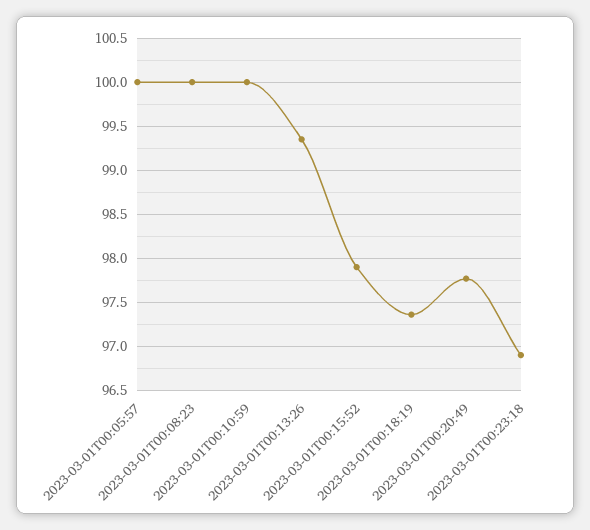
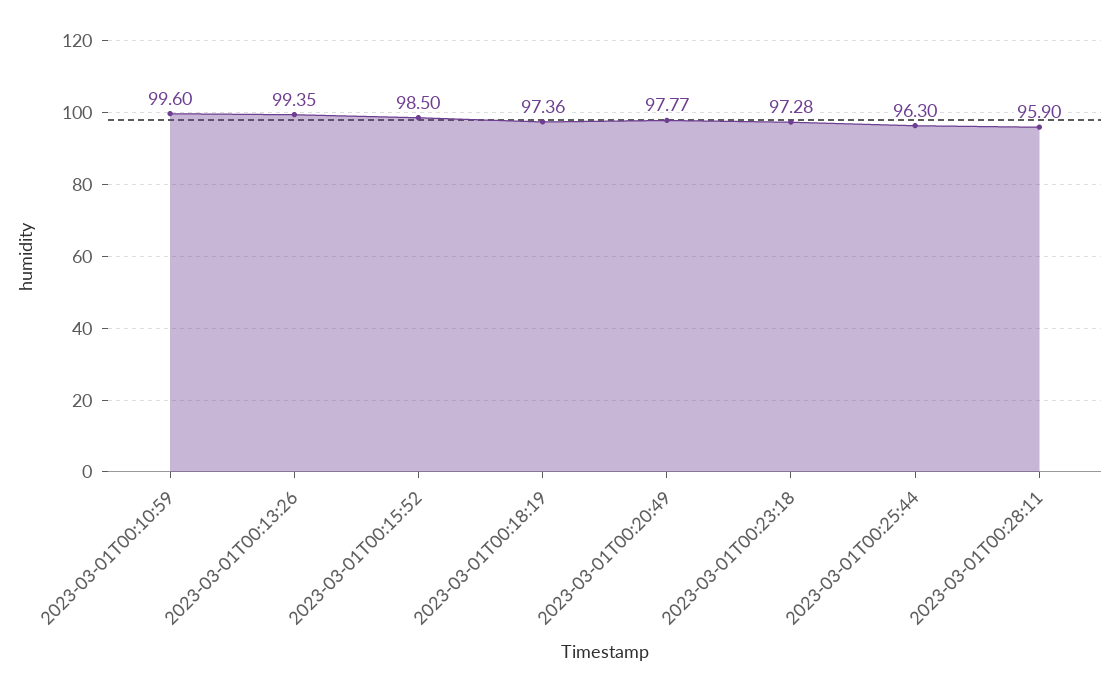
2023-03-01T00:05:57: 100 -> none
2023-03-01T00:08:23: 100 -> none
2023-03-01T00:10:59: 100 -> 99.6
2023-03-01T00:15:52: 97.9 -> 98.5
2023-03-01T00:23:18: 96.9 -> 97.28
2023-03-01T00:25:44: none -> 96.3
2023-03-01T00:28:11: none -> 95.9

